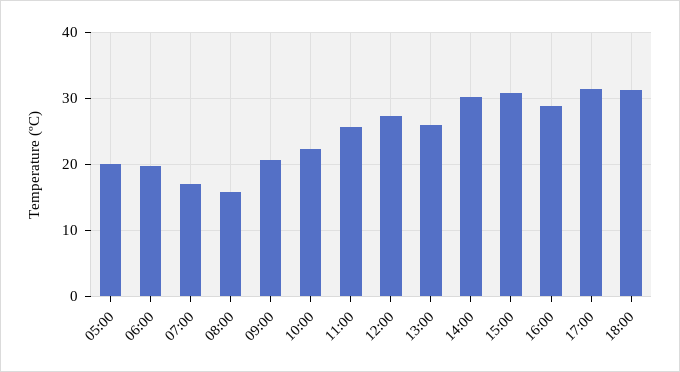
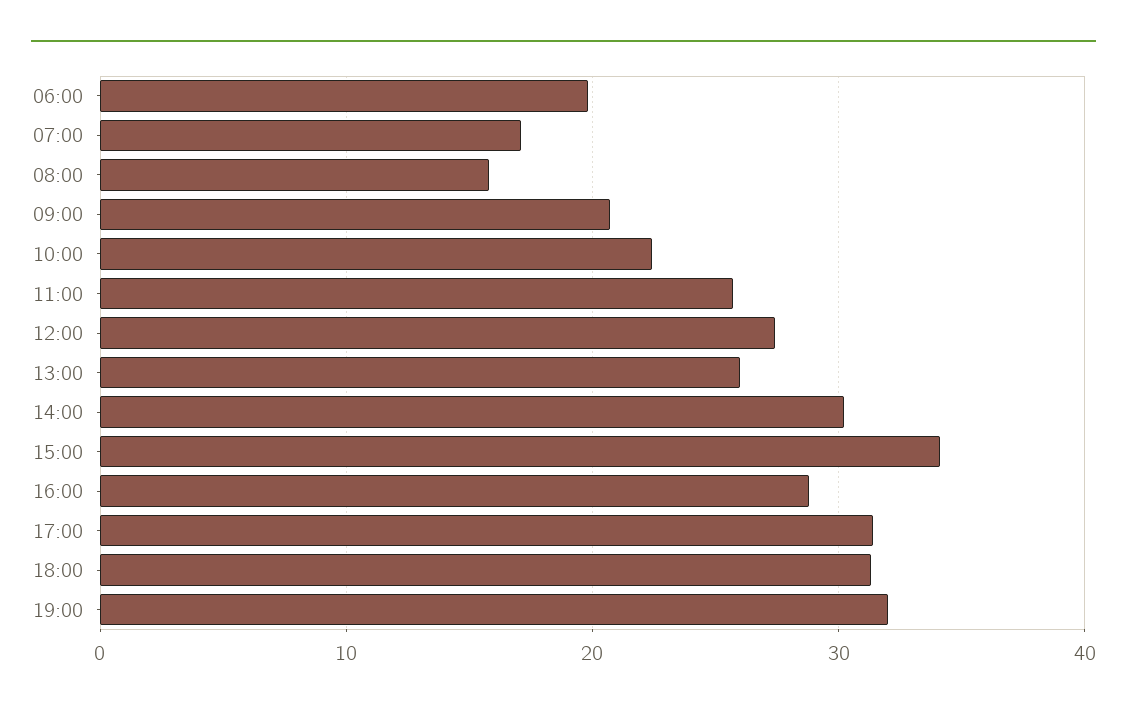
05:00: 20 -> none
15:00: 31 -> 34
19:00: none -> 32

